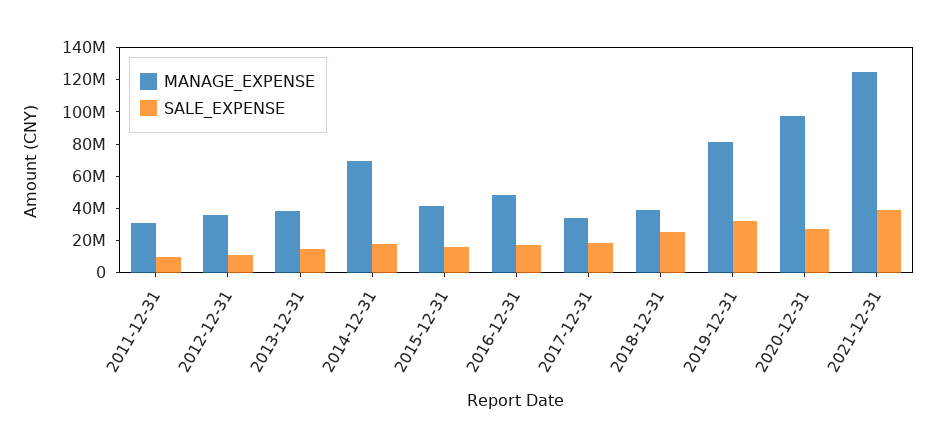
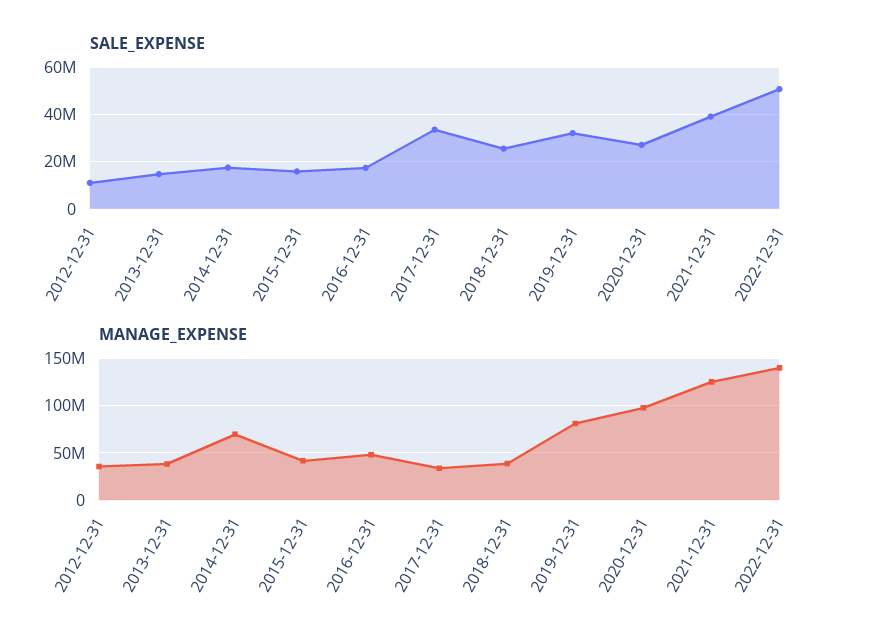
MANAGE_EXPENSE, 2011-12-31: 30000000 -> none
SALE_EXPENSE, 2011-12-31: 10000000 -> none
SALE_EXPENSE, 2017-12-31: 20000000 -> 35000000
SALE_EXPENSE, 2022-12-31: none -> 50000000
MANAGE_EXPENSE, 2022-12-31: none -> 140000000

